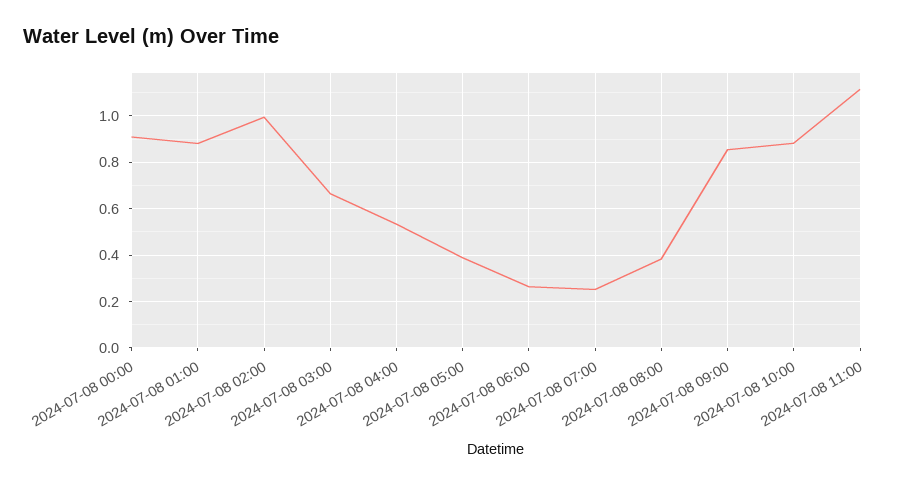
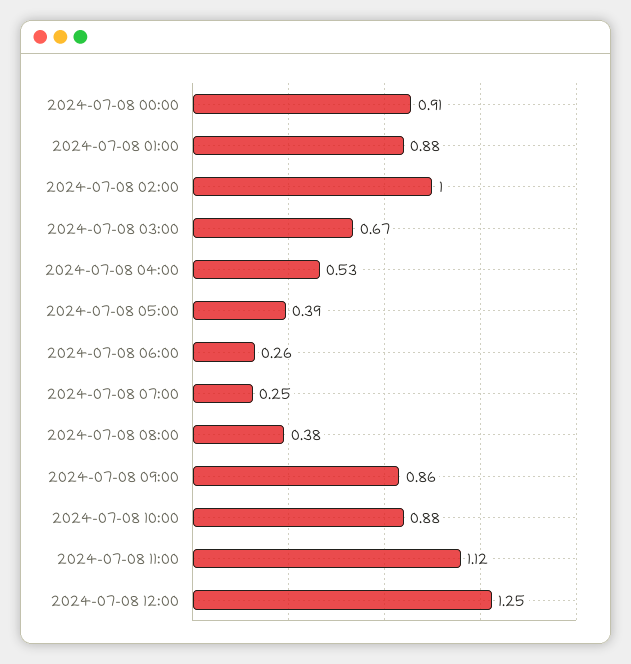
2024-07-08 12:00: none -> 1.25

